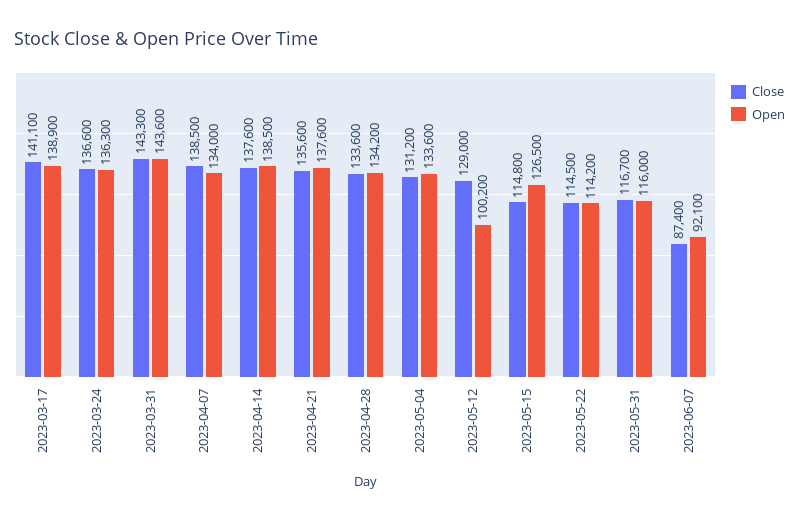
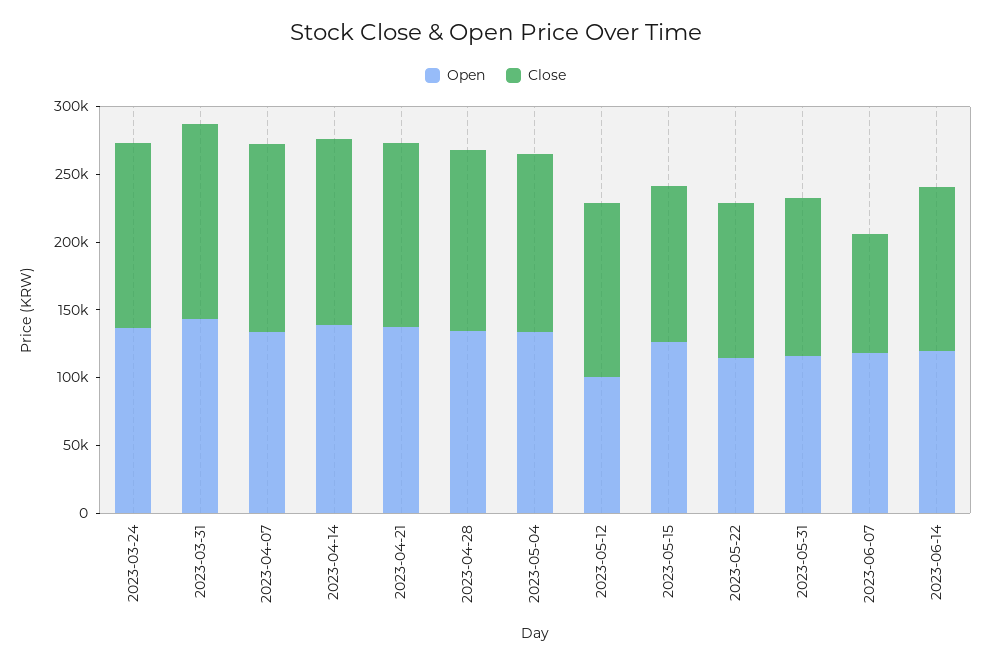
Close, 2023-03-17: 141100 -> none
Open, 2023-03-17: 138900 -> none
Open, 2023-06-07: 92100 -> 120000
Open, 2023-06-14: none -> 120000
Close, 2023-06-14: none -> 120000

